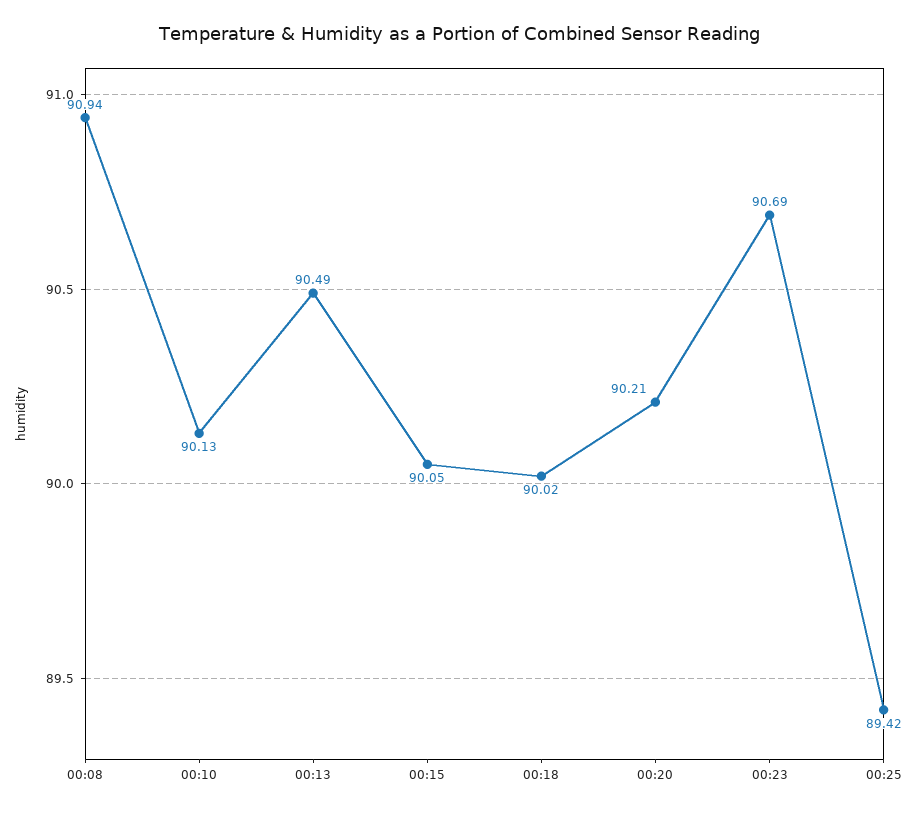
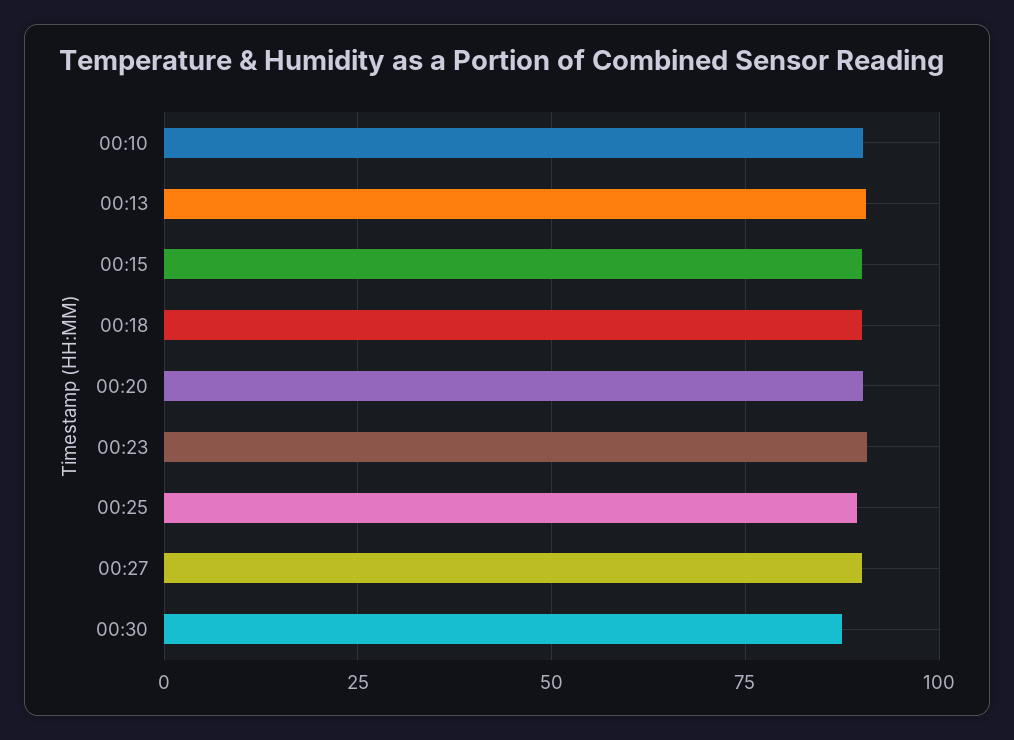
00:08: 90.94 -> none
00:27: none -> 90
00:30: none -> 87.5

